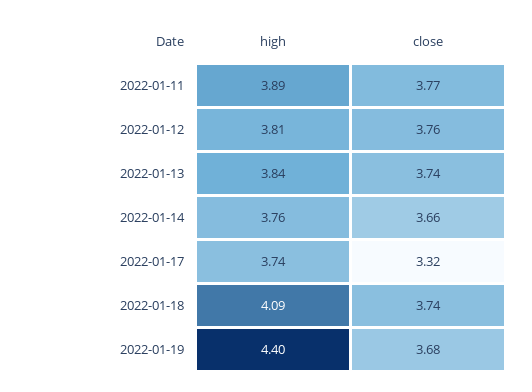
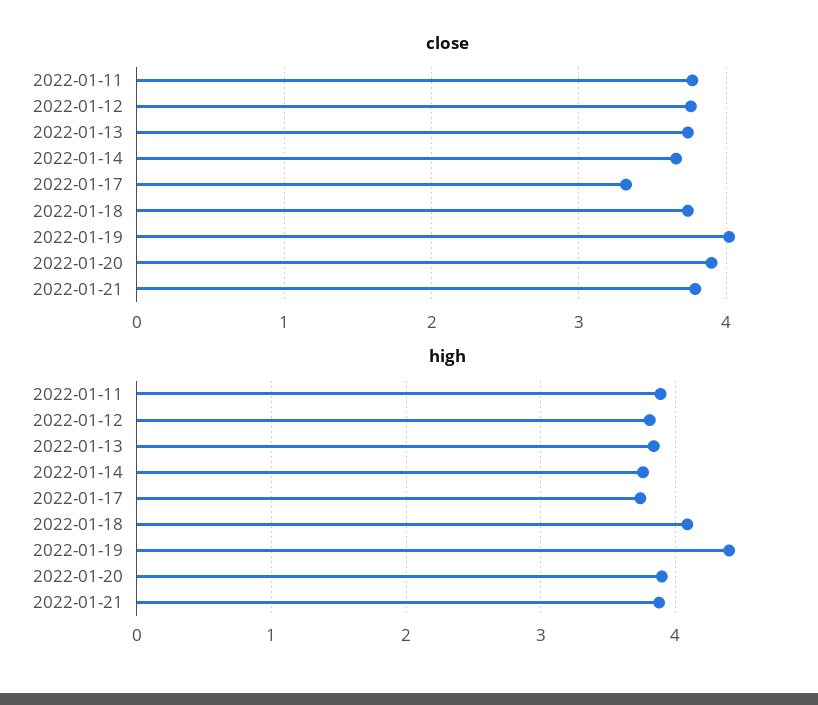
close, 2022-01-19: 3.68 -> 4
close, 2022-01-20: none -> 3.9
close, 2022-01-21: none -> 3.8
high, 2022-01-20: none -> 3.9
high, 2022-01-21: none -> 3.9

